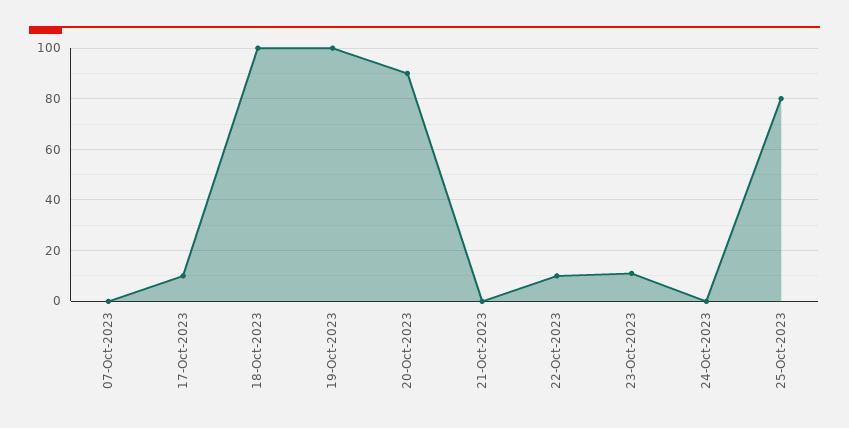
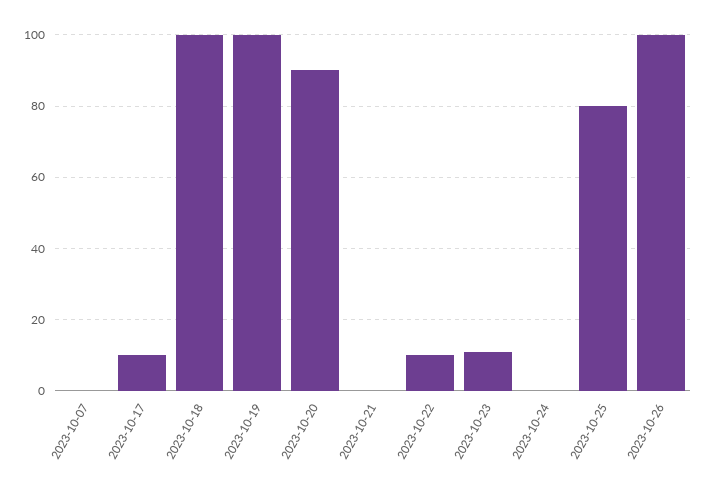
2023-10-26: none -> 100

